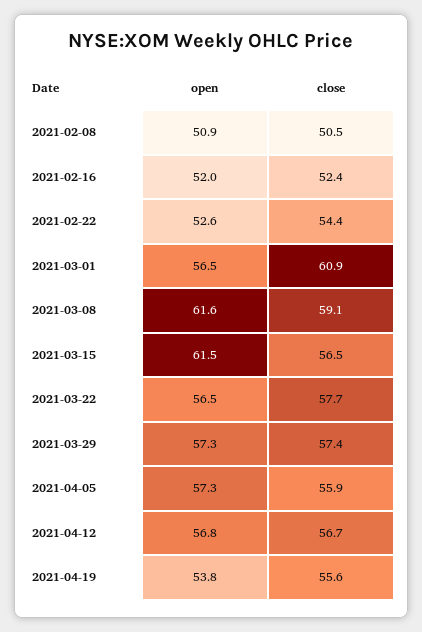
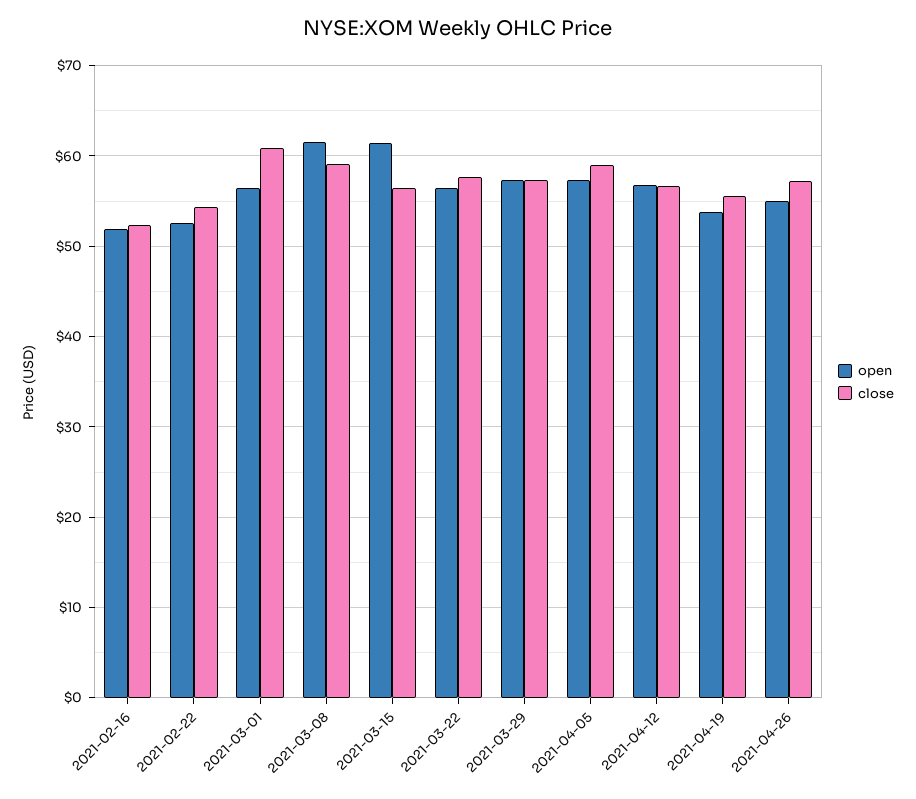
open, 2021-02-08: 50.9 -> none
close, 2021-02-08: 50.5 -> none
close, 2021-04-05: 55.9 -> 59
open, 2021-04-26: none -> 55
close, 2021-04-26: none -> 57

